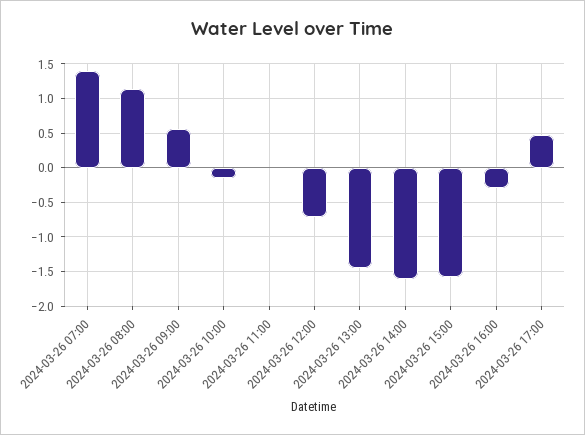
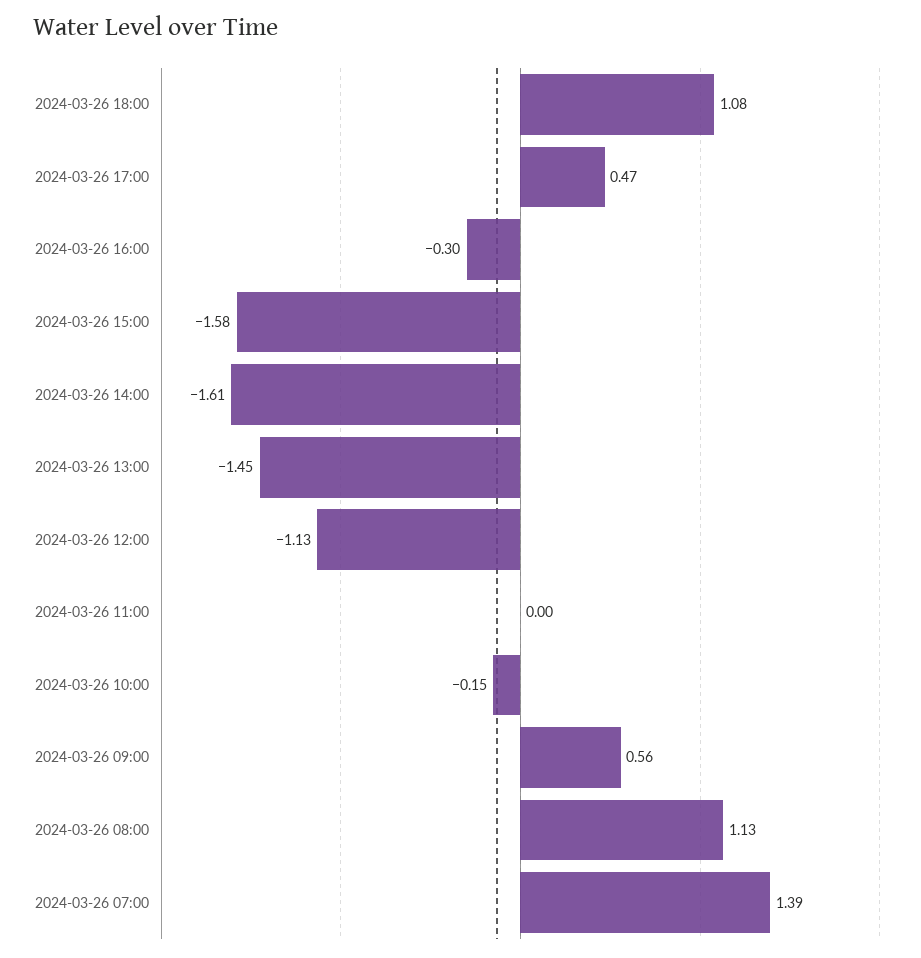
2024-03-26 12:00: -0.7 -> -1.13
2024-03-26 18:00: none -> 1.08

